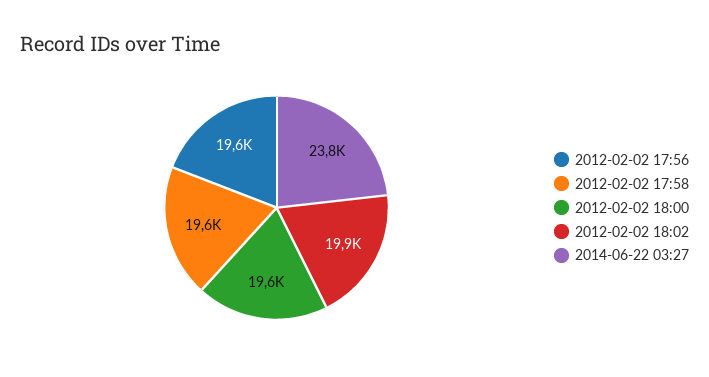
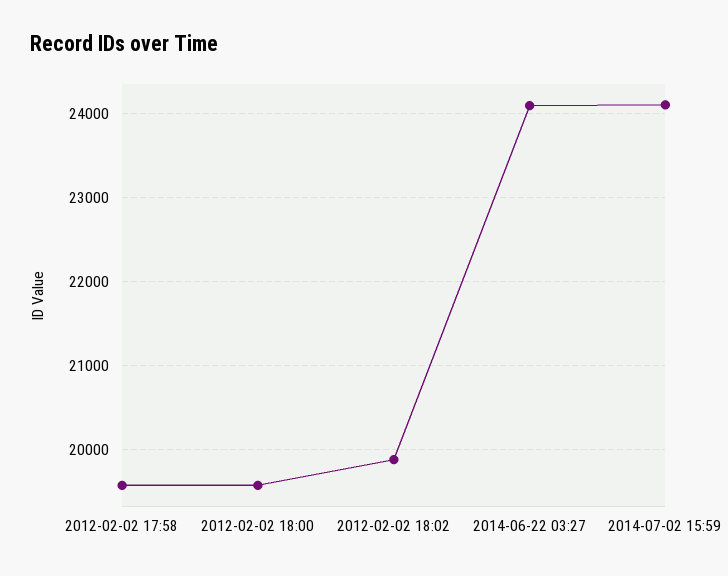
2012-02-02 17:56: 19600 -> none
2014-06-22 03:27: 23800 -> 24100
2014-07-02 15:59: none -> 24100

